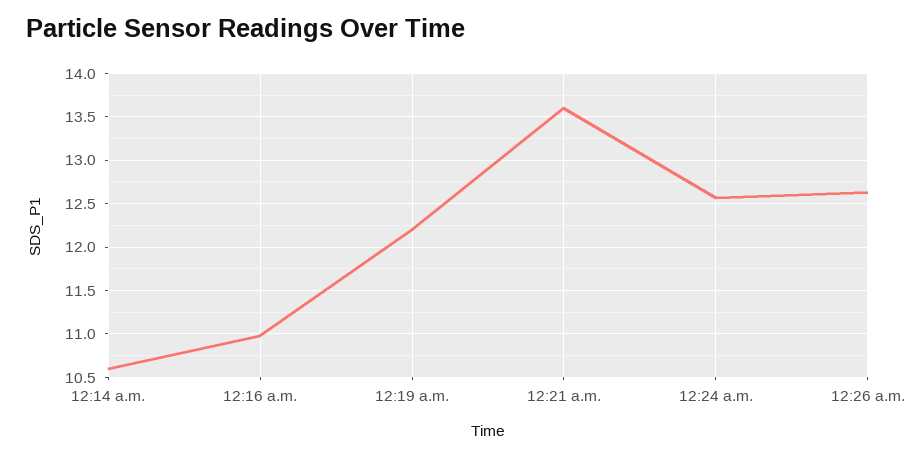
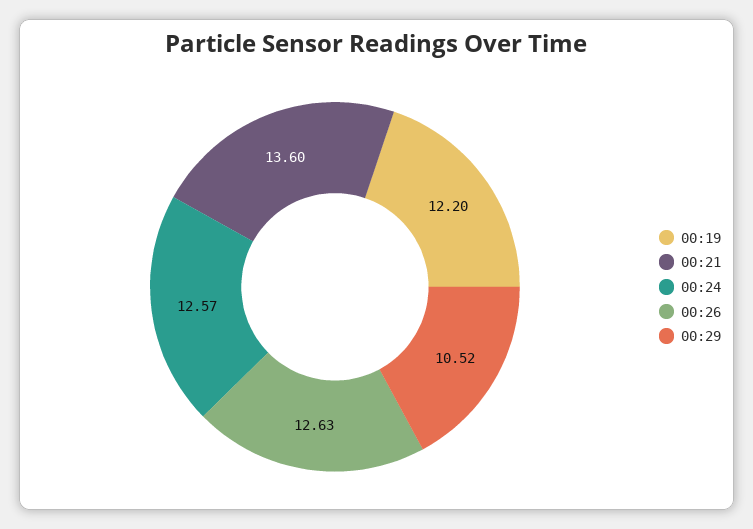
12:14 a.m.: 10.6 -> none
12:16 a.m.: 11 -> none
00:29: none -> 10.52

